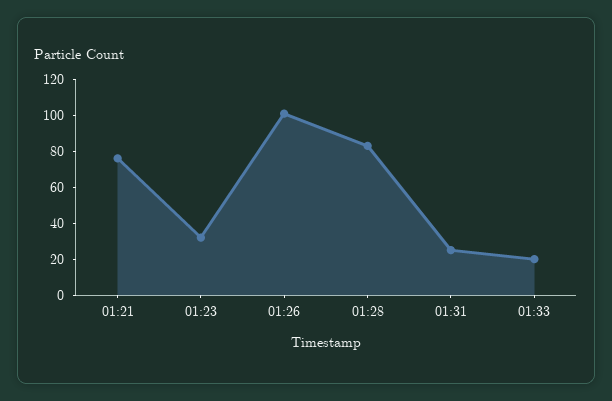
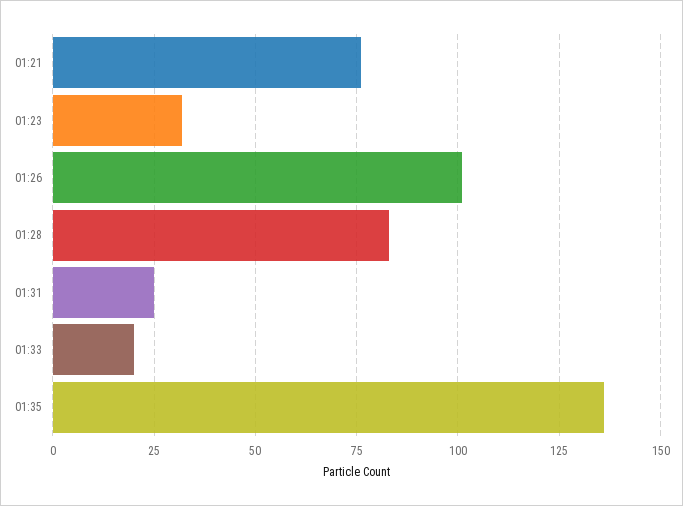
01:35: none -> 135

